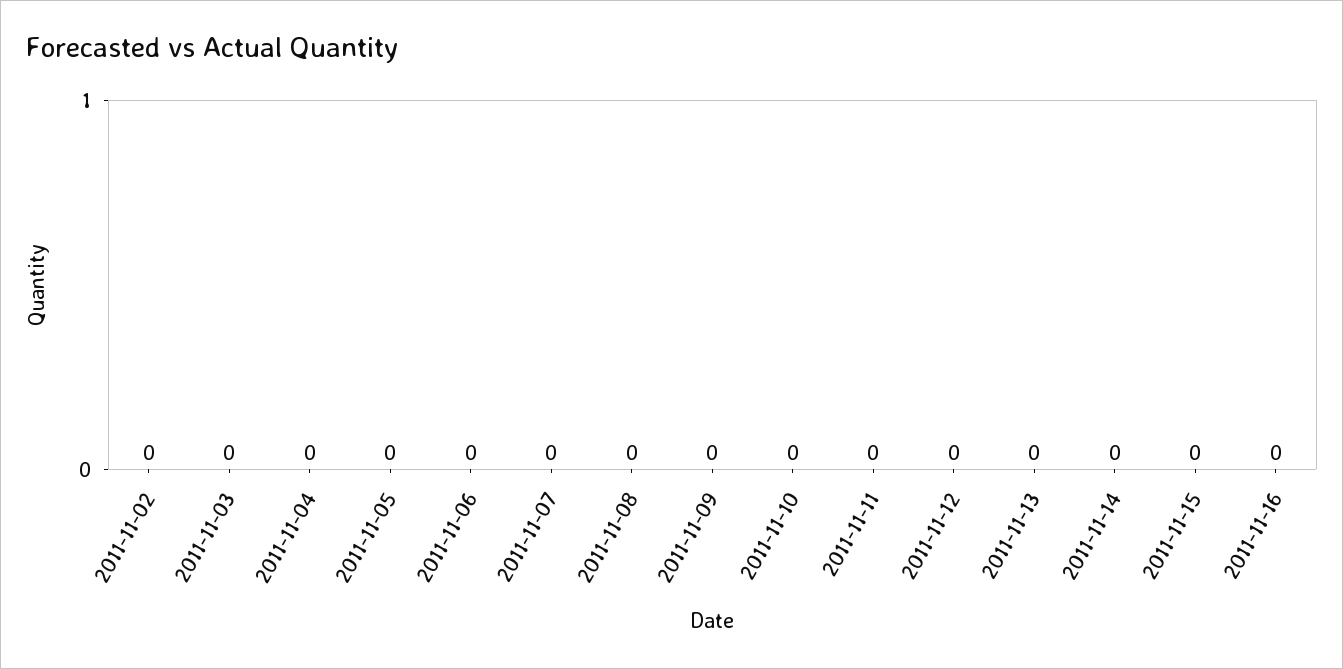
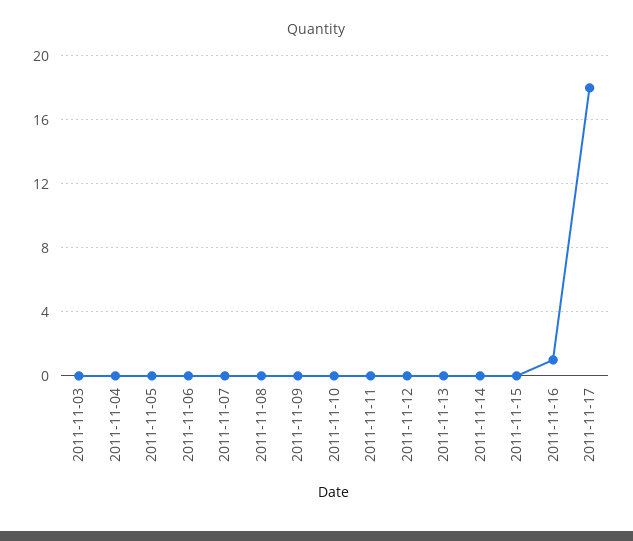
2011-11-02: 0 -> none
2011-11-16: 0 -> 1
2011-11-17: none -> 18

